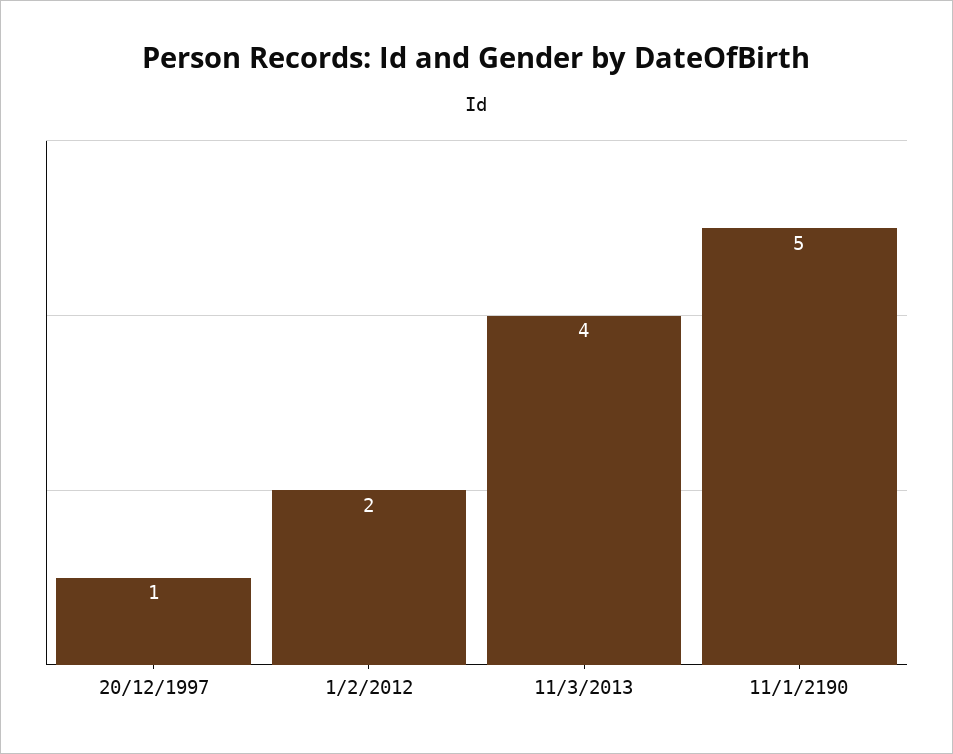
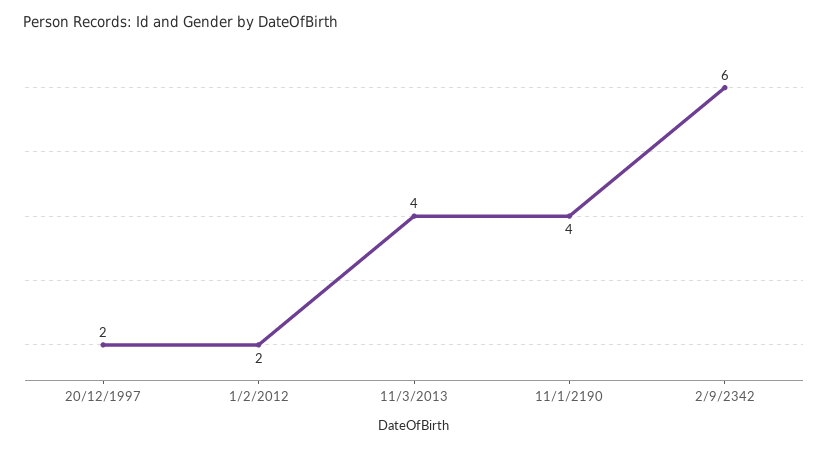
20/12/1997: 1 -> 2
11/1/2190: 5 -> 4
2/9/2342: none -> 6

